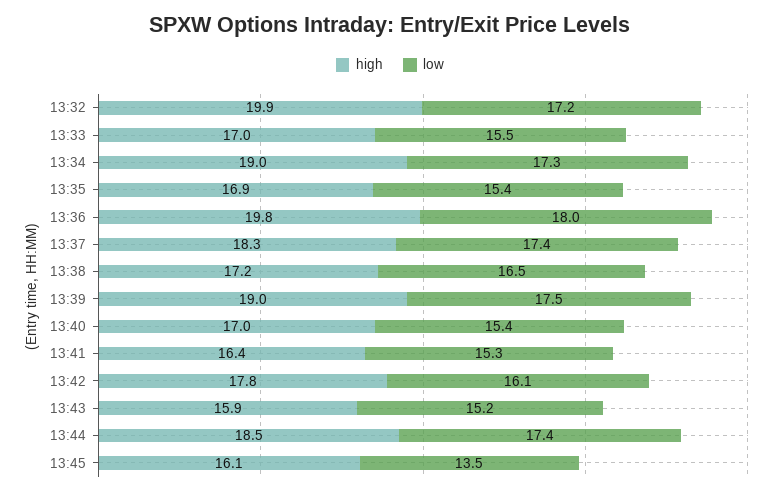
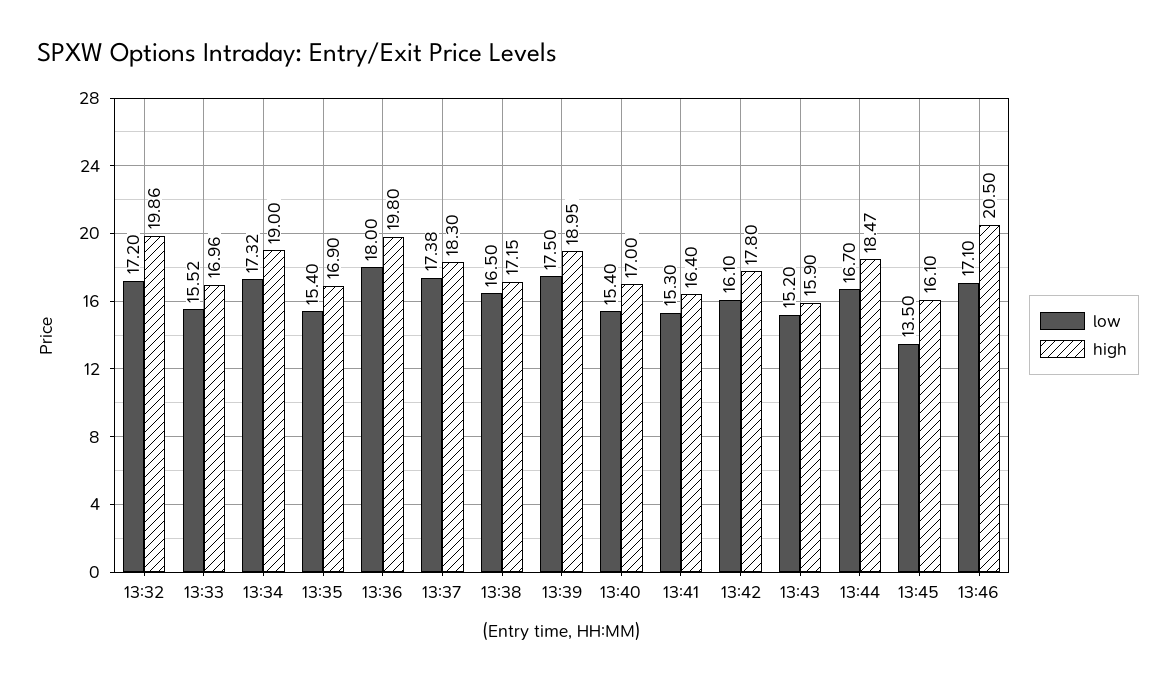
low, 13:44: 17.4 -> 16.7
low, 13:46: none -> 17.1
high, 13:46: none -> 20.5

